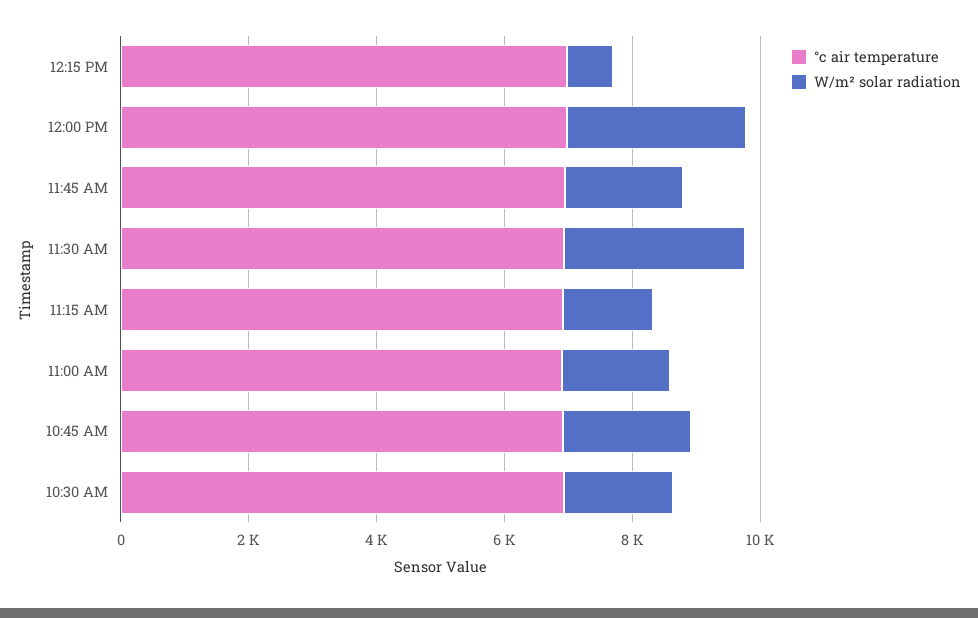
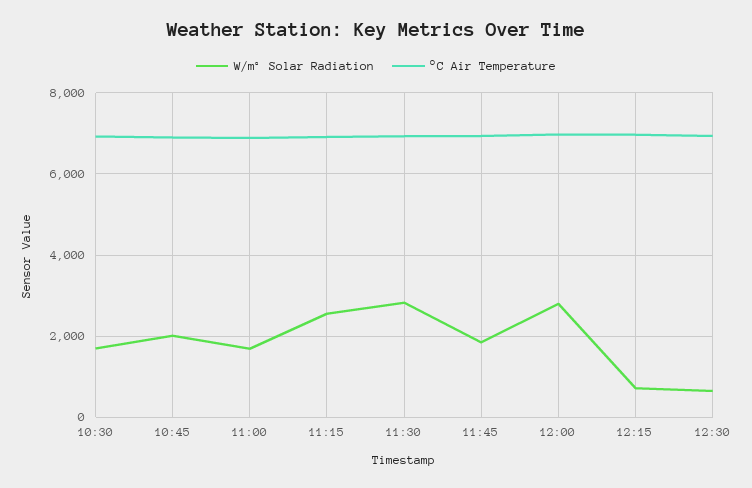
W/m² solar radiation, 11:15 AM: 1500 -> 2600
W/m² solar radiation, 12:30: none -> 600
°c air temperature, 12:30: none -> 7000

